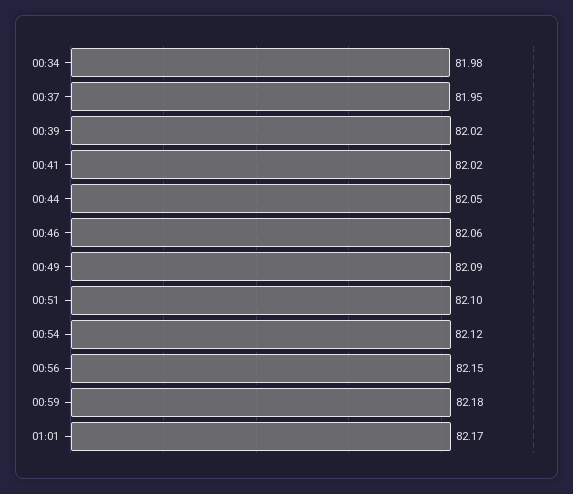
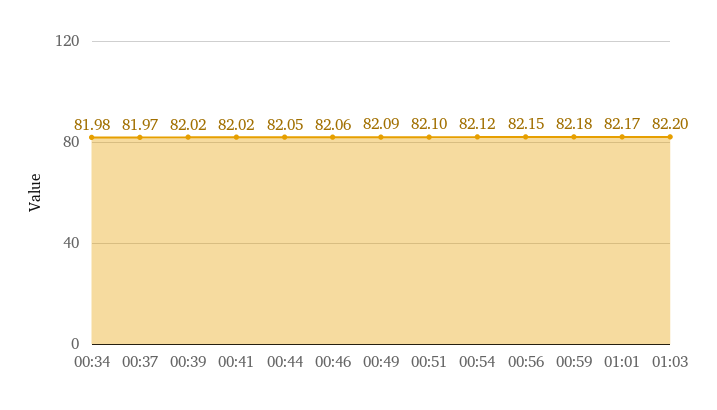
00:37: 81.95 -> 81.97
01:03: none -> 82.2

